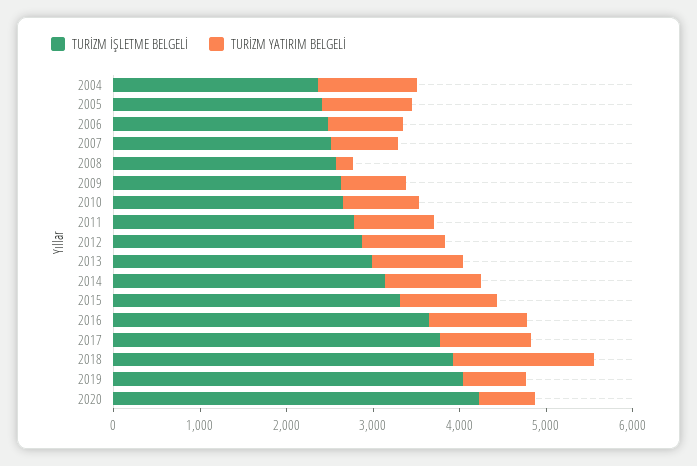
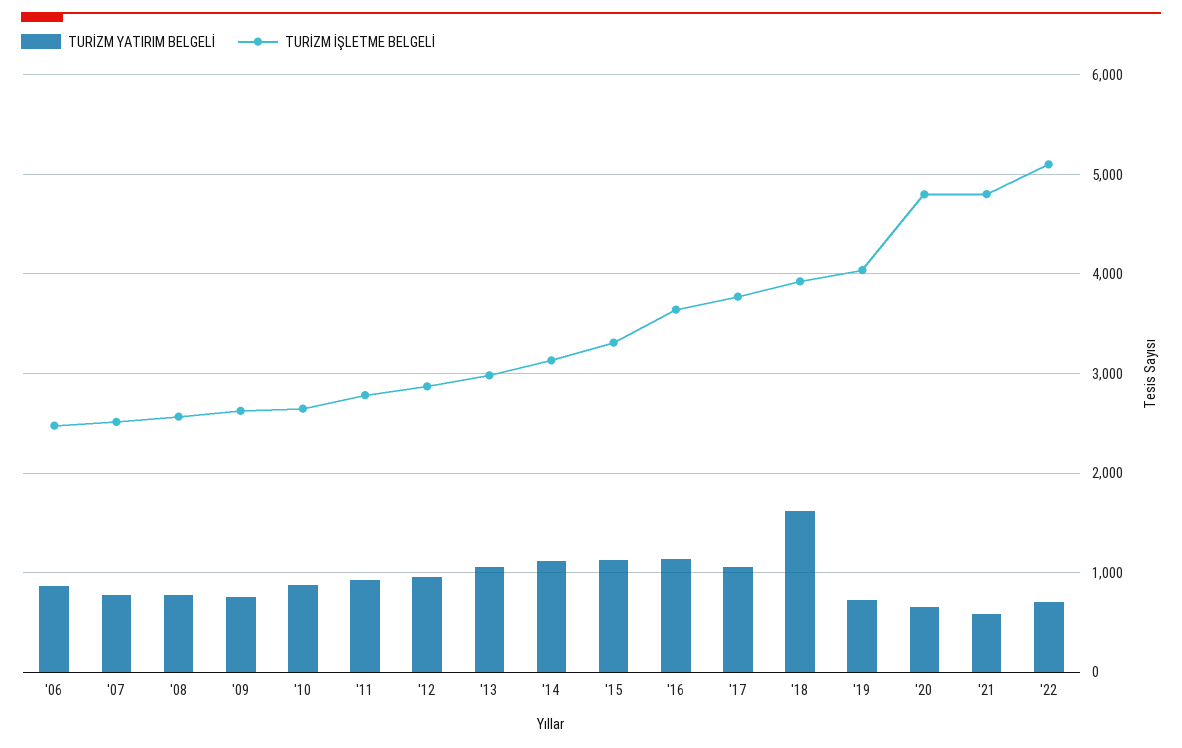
TURİZM İŞLETME BELGELİ, 2004: 2400 -> none
TURİZM YATIRIM BELGELİ, 2004: 1200 -> none
TURİZM İŞLETME BELGELİ, 2005: 2400 -> none
TURİZM YATIRIM BELGELİ, 2005: 1000 -> none
TURİZM YATIRIM BELGELİ, 2008: 200 -> 800
TURİZM İŞLETME BELGELİ, 2020: 4200 -> 4800
TURİZM YATIRIM BELGELİ, '21: none -> 600
TURİZM İŞLETME BELGELİ, '21: none -> 4800
TURİZM YATIRIM BELGELİ, '22: none -> 700
TURİZM İŞLETME BELGELİ, '22: none -> 5100

